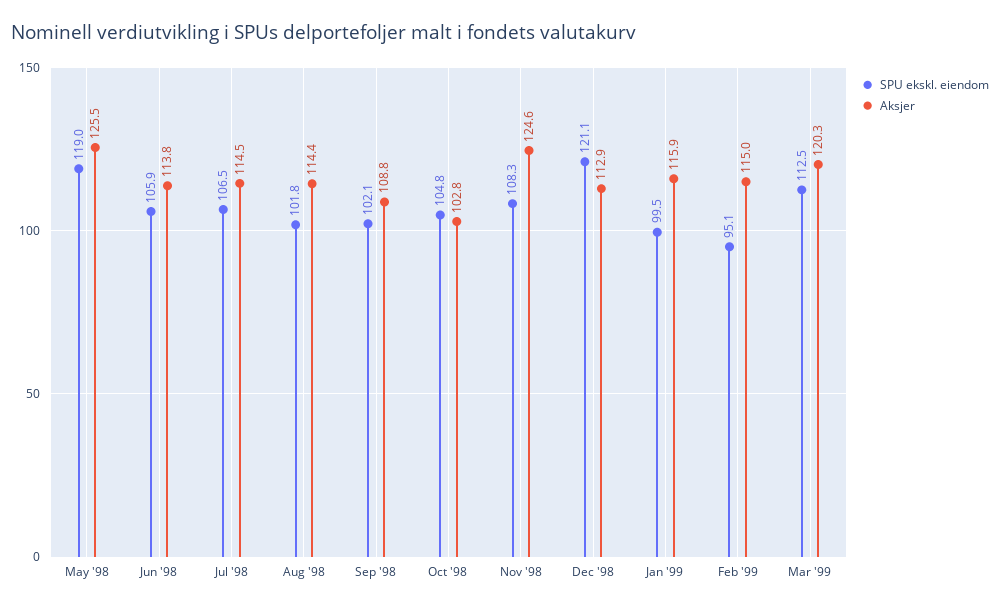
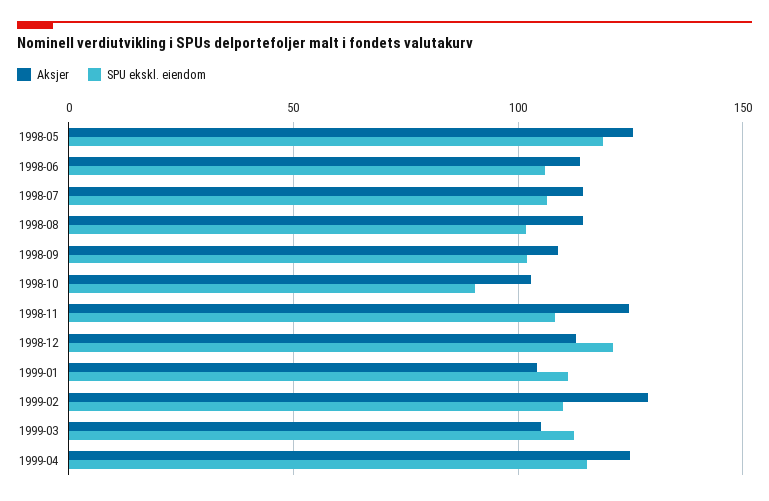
SPU ekskl. eiendom, Oct '98: 104.8 -> 90
SPU ekskl. eiendom, Jan '99: 99.5 -> 110
Aksjer, Jan '99: 115.9 -> 105
SPU ekskl. eiendom, Feb '99: 95.1 -> 110
Aksjer, Feb '99: 115 -> 130
Aksjer, Mar '99: 120.3 -> 105
Aksjer, 1999-04: none -> 125
SPU ekskl. eiendom, 1999-04: none -> 115

